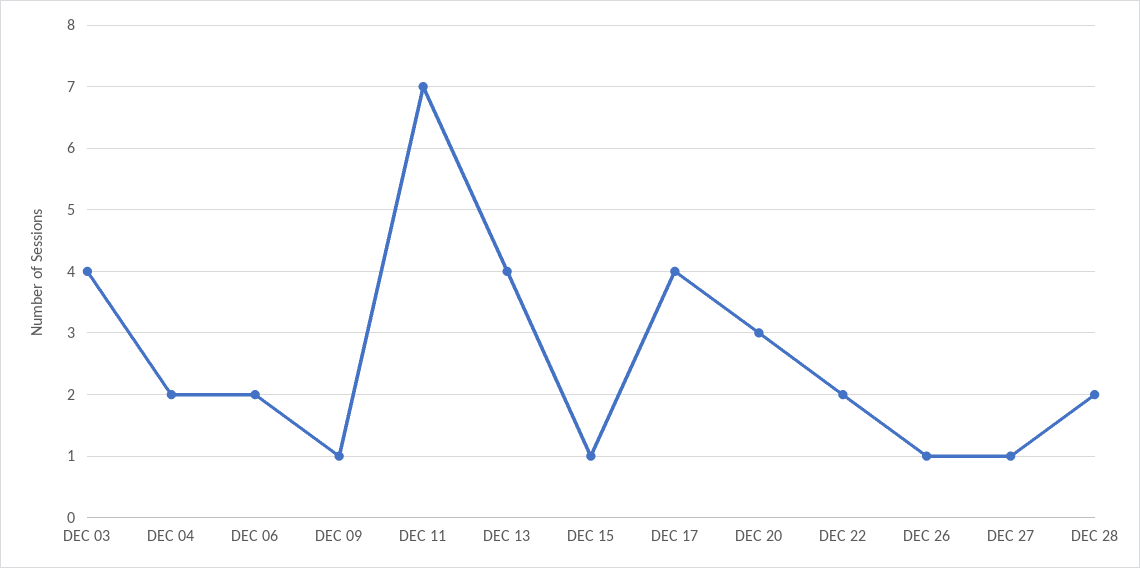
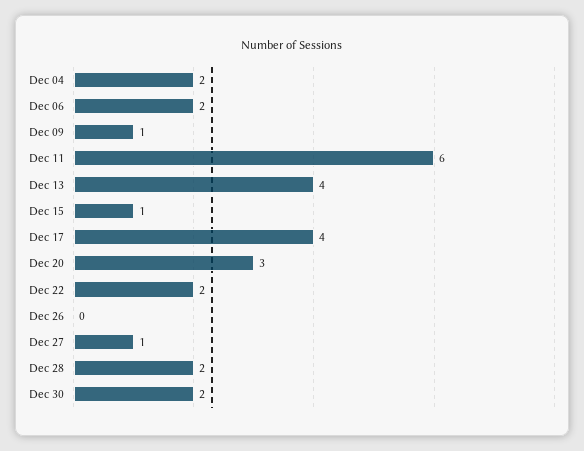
DEC 03: 4 -> none
DEC 11: 7 -> 6
DEC 26: 1 -> 0
Dec 30: none -> 2

